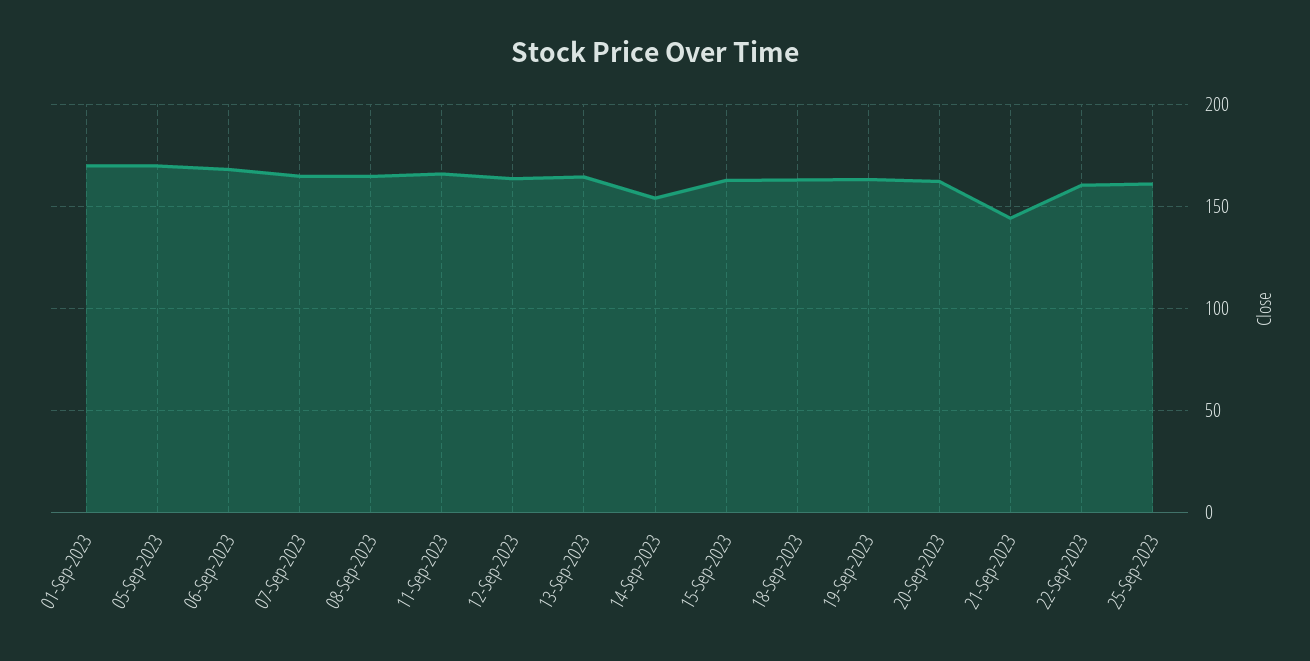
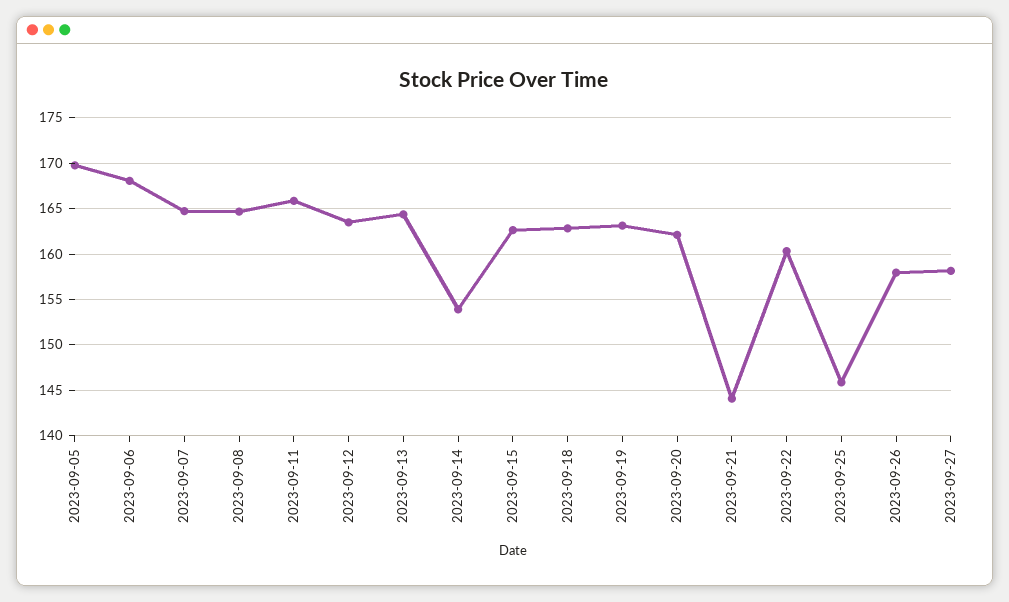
01-Sep-2023: 170 -> none
25-Sep-2023: 160 -> 146
2023-09-26: none -> 158
2023-09-27: none -> 158

